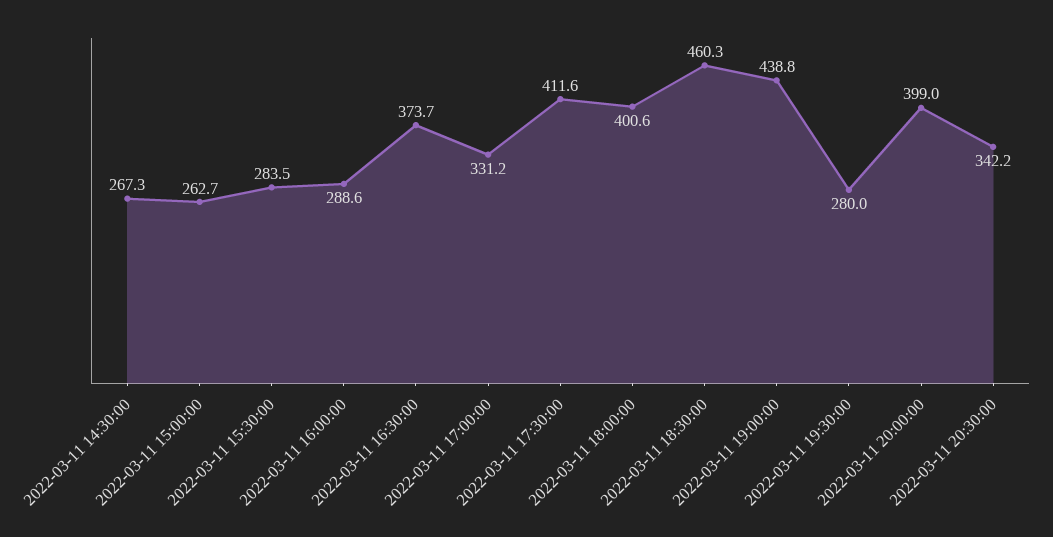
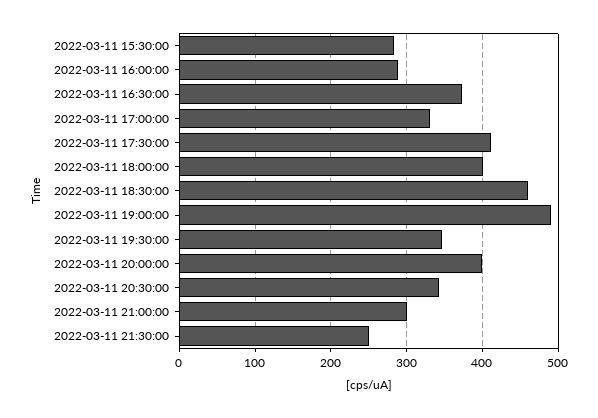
2022-03-11 14:30:00: 267.3 -> none
2022-03-11 15:00:00: 262.7 -> none
2022-03-11 19:00:00: 438.8 -> 490
2022-03-11 19:30:00: 280 -> 350
2022-03-11 21:00:00: none -> 300
2022-03-11 21:30:00: none -> 250

